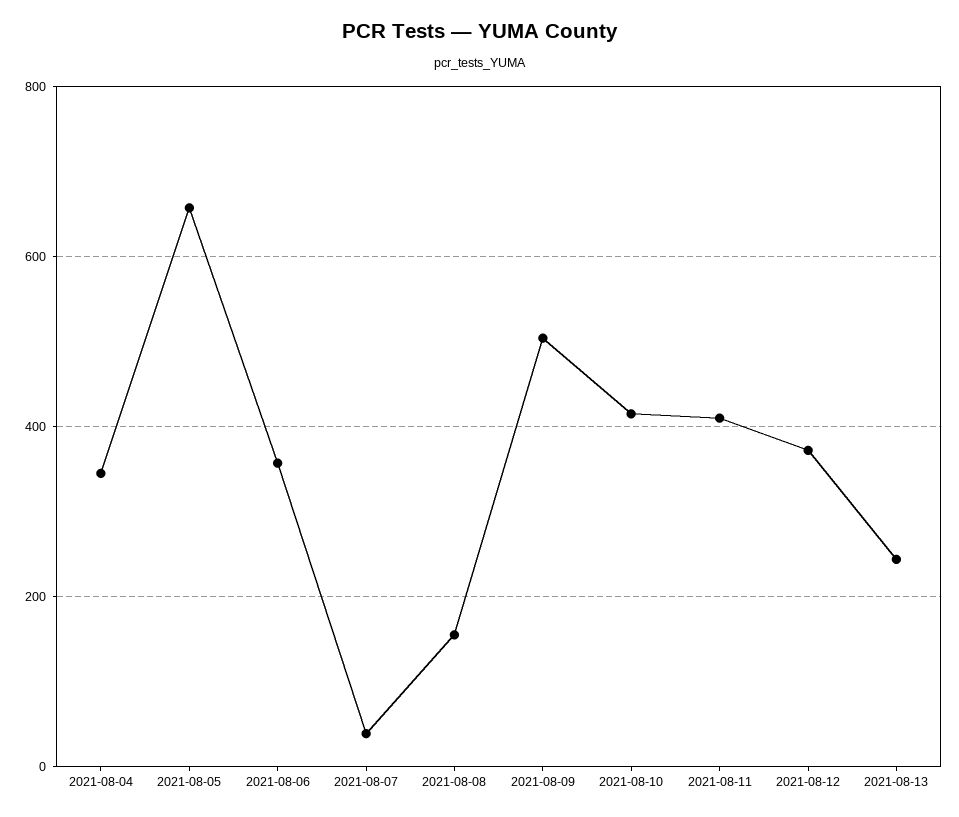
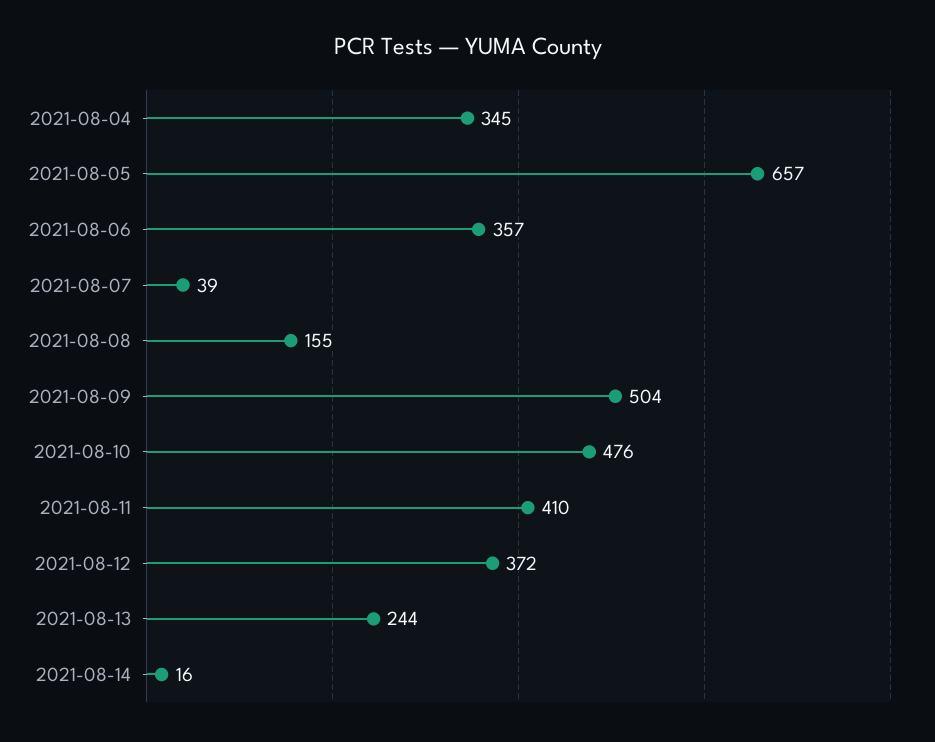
2021-08-10: 420 -> 476
2021-08-14: none -> 16

